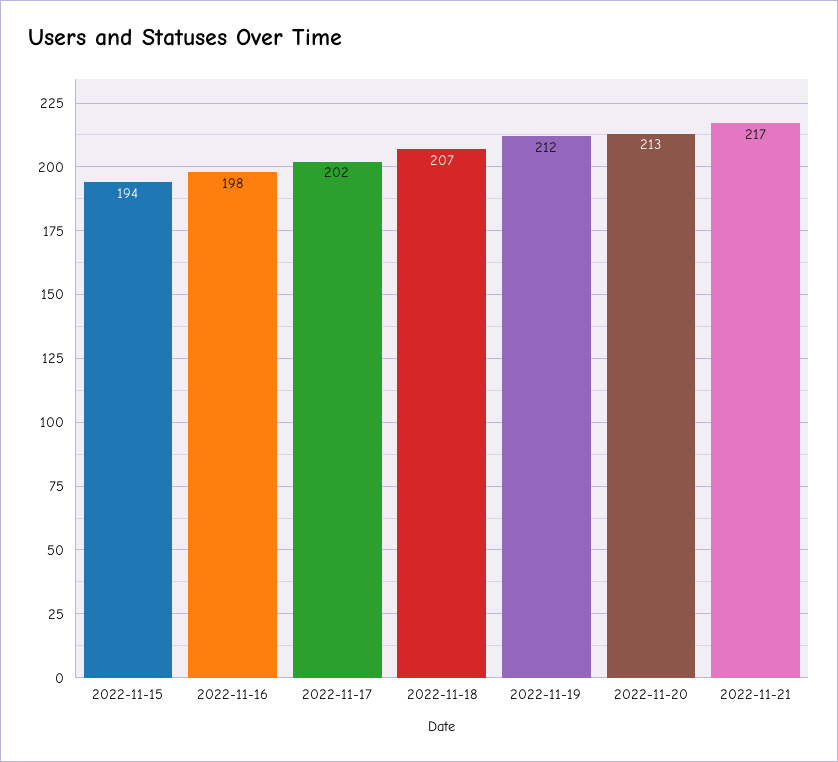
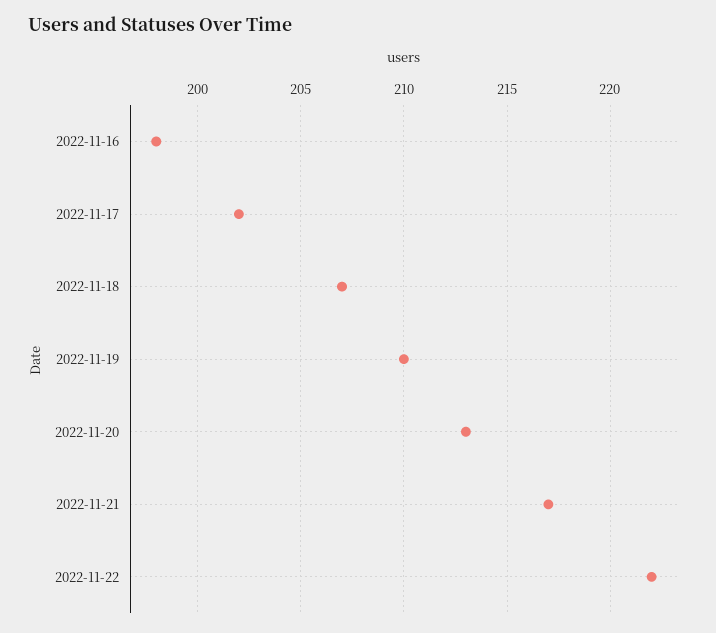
2022-11-15: 194 -> none
2022-11-19: 212 -> 210
2022-11-22: none -> 222

